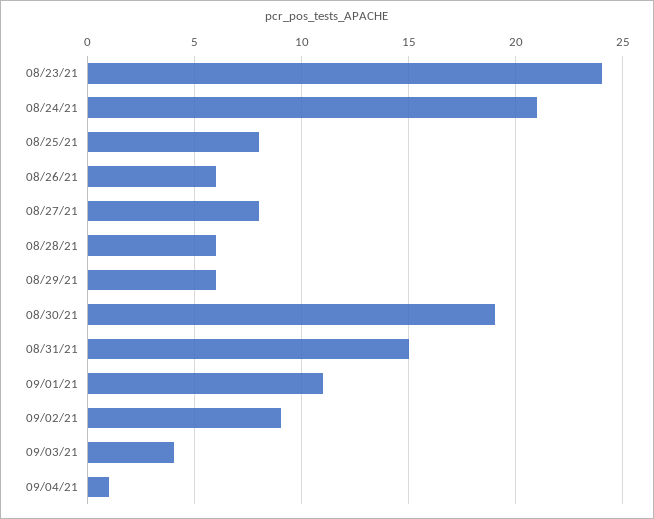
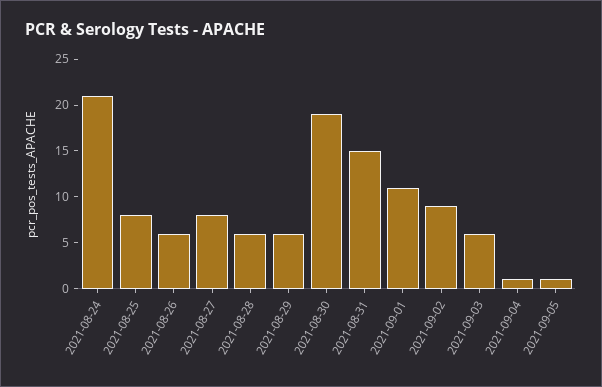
08/23/21: 24 -> none
09/03/21: 4 -> 6
2021-09-05: none -> 1

